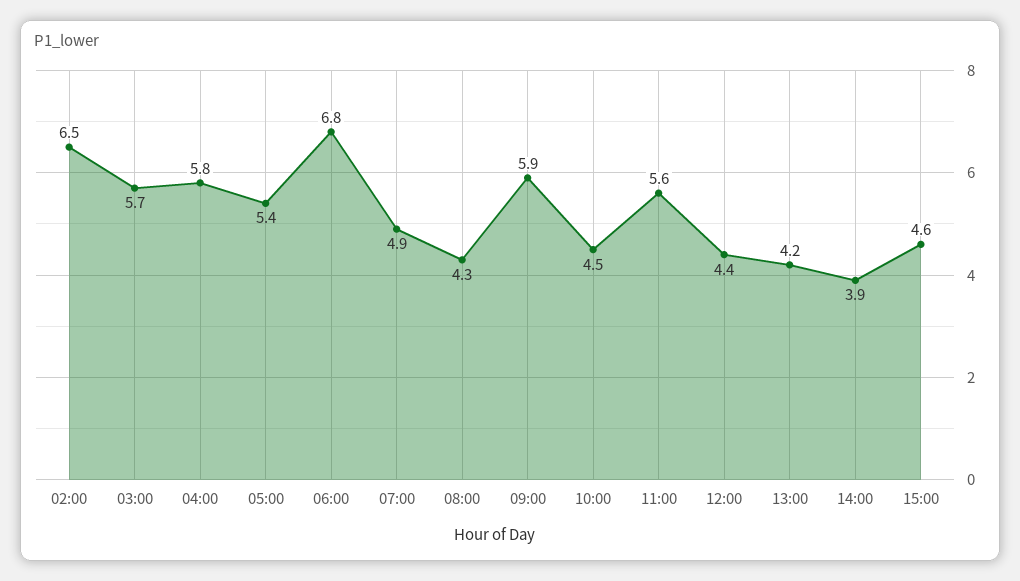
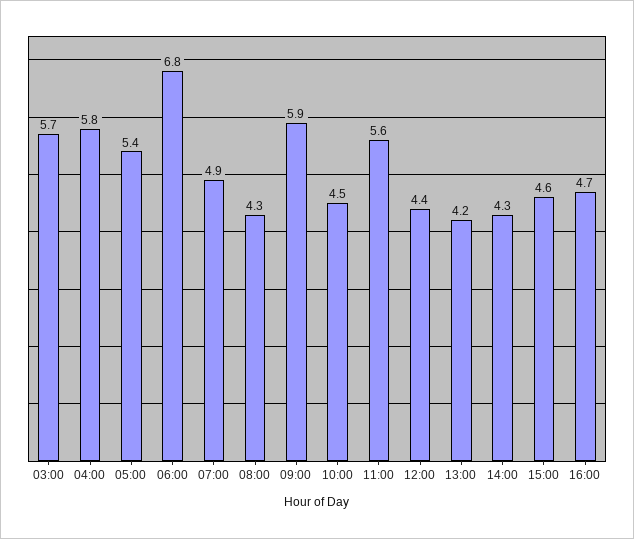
02:00: 6.5 -> none
14:00: 3.9 -> 4.3
16:00: none -> 4.7

